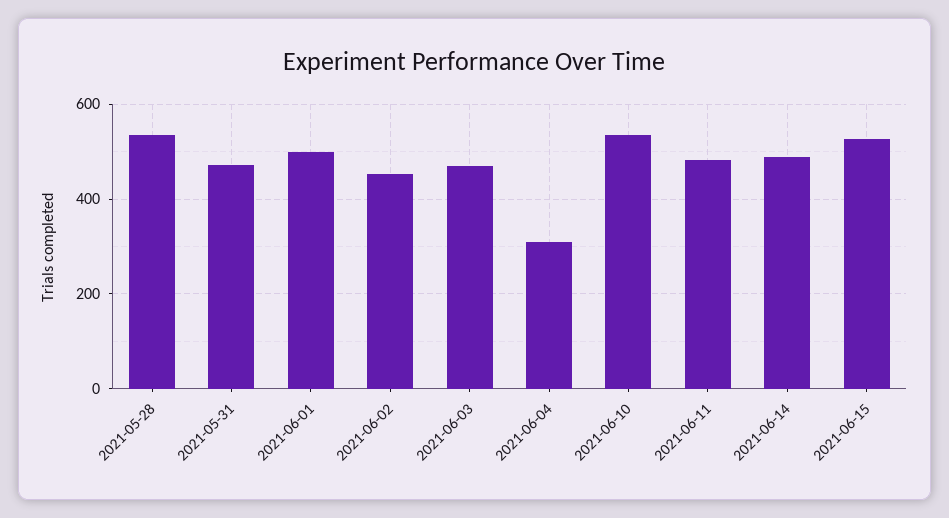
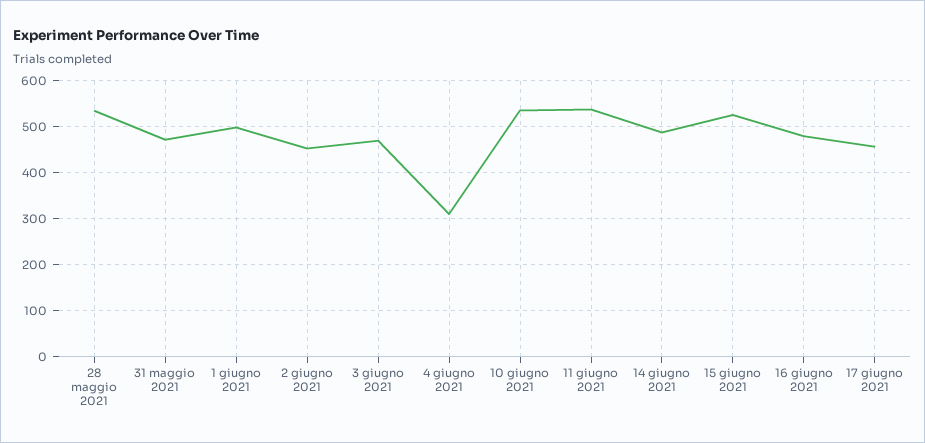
2021-06-11: 480 -> 540
16 giugno 2021: none -> 480
17 giugno 2021: none -> 460

